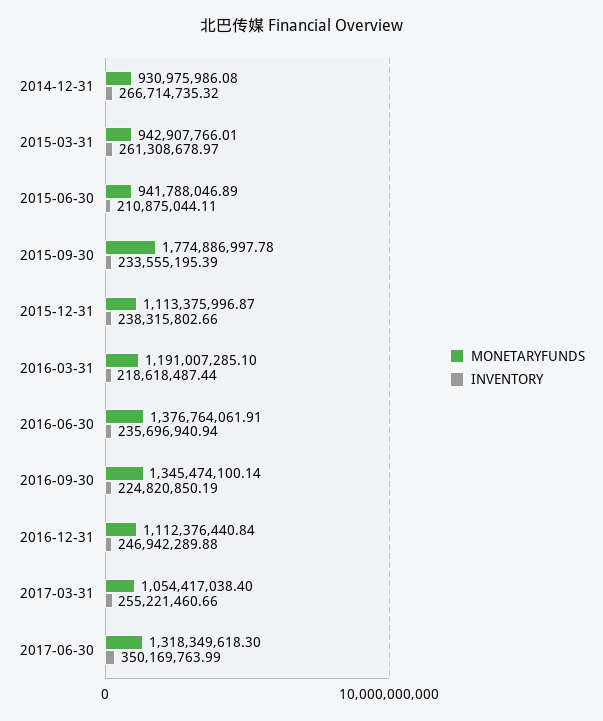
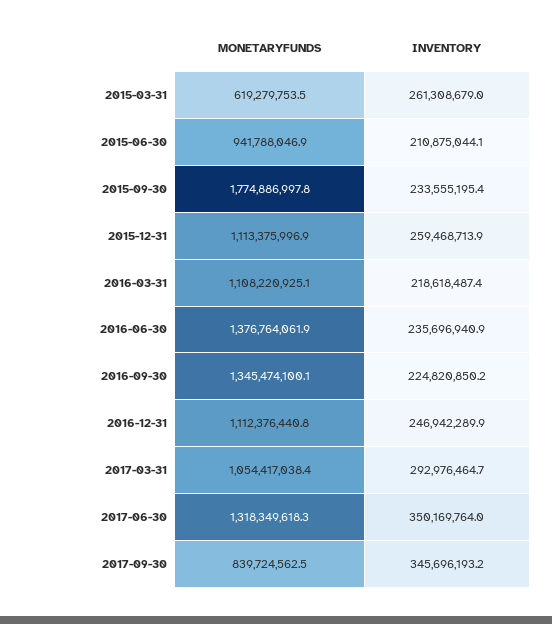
MONETARYFUNDS, 2014-12-31: 930975986.08 -> none
INVENTORY, 2014-12-31: 266714735.32 -> none
MONETARYFUNDS, 2015-03-31: 942907766.01 -> 619279753.5
INVENTORY, 2015-12-31: 238315802.66 -> 259468713.9
MONETARYFUNDS, 2016-03-31: 1191007285.1 -> 1108220925.1
INVENTORY, 2017-03-31: 255221460.66 -> 292976464.7
MONETARYFUNDS, 2017-09-30: none -> 839724562.5
INVENTORY, 2017-09-30: none -> 345696193.2

